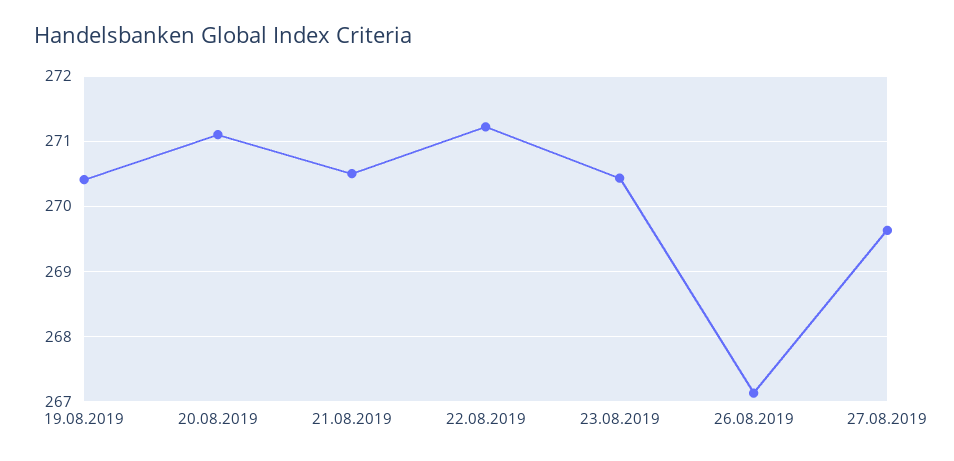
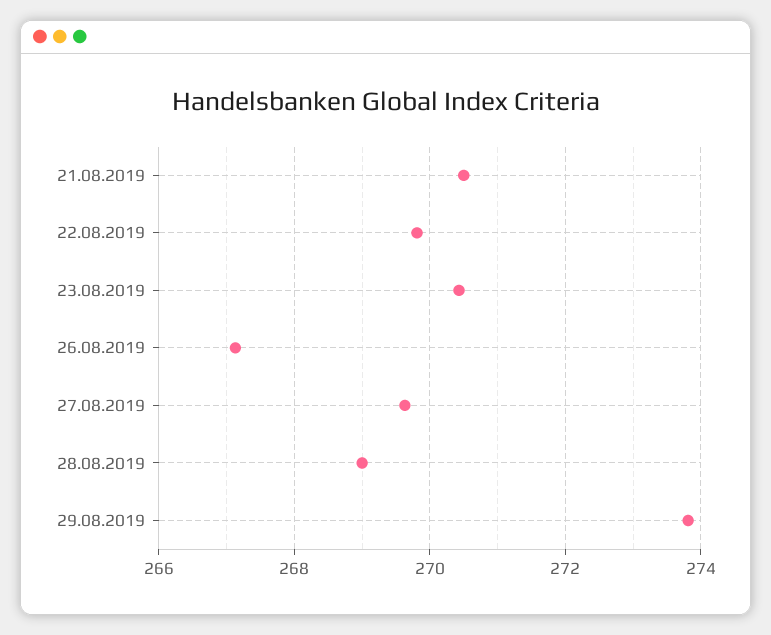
19.08.2019: 270.4 -> none
20.08.2019: 271.1 -> none
22.08.2019: 271.2 -> 269.8
28.08.2019: none -> 269
29.08.2019: none -> 273.8

